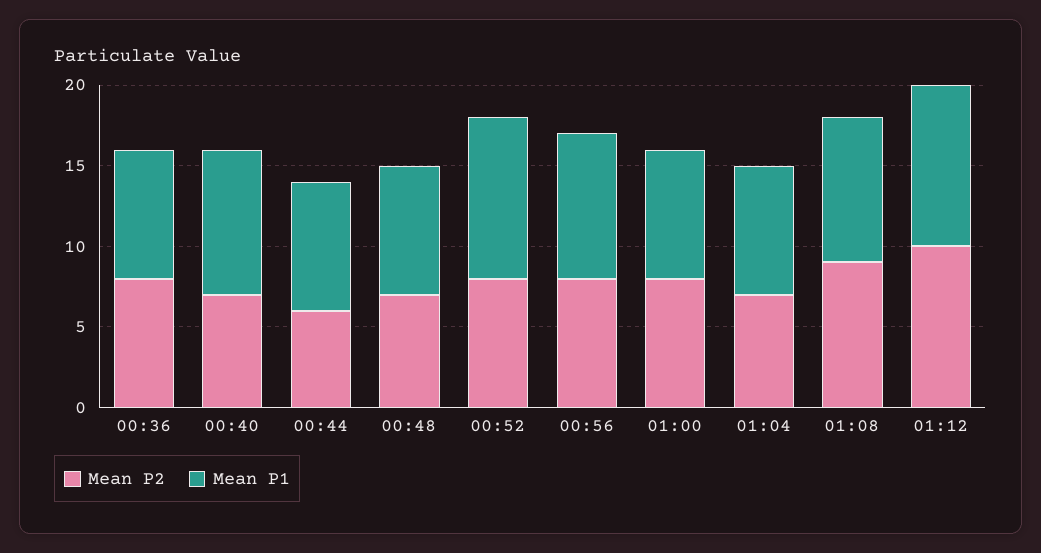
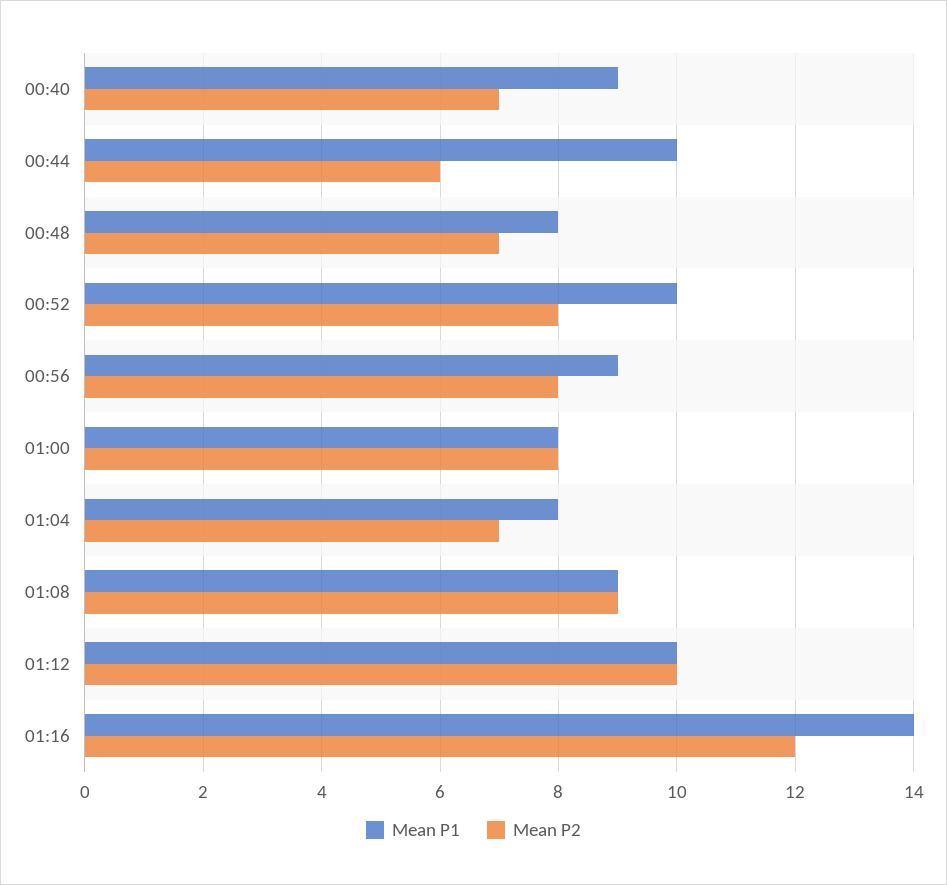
Mean P2, 00:36: 8 -> none
Mean P1, 00:36: 8 -> none
Mean P1, 00:44: 8 -> 10
Mean P1, 01:16: none -> 14
Mean P2, 01:16: none -> 12

